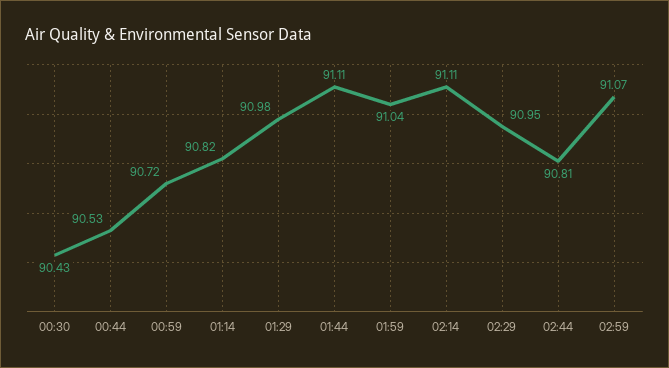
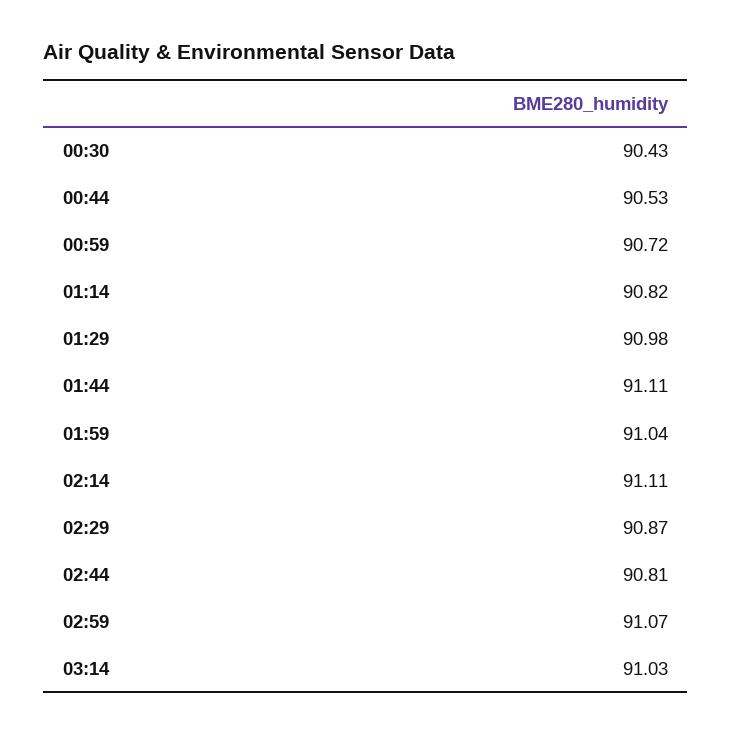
02:29: 90.95 -> 90.87
03:14: none -> 91.03

